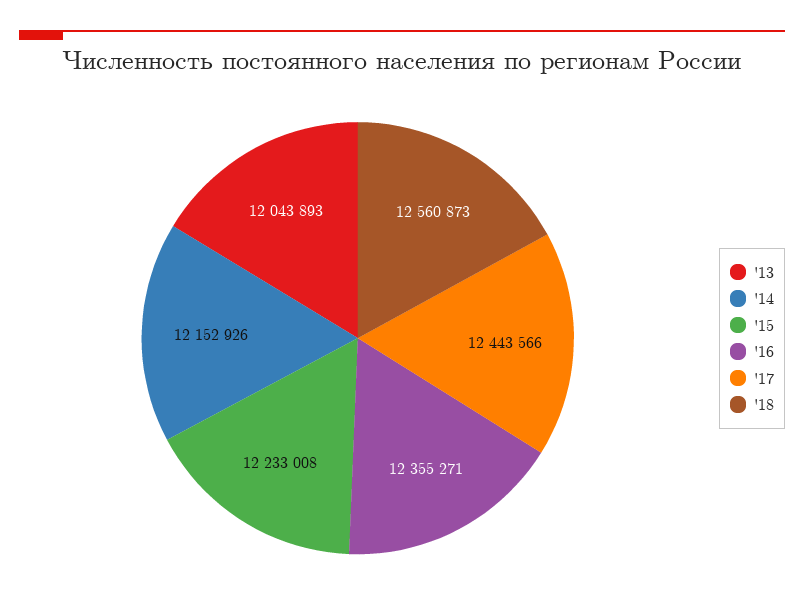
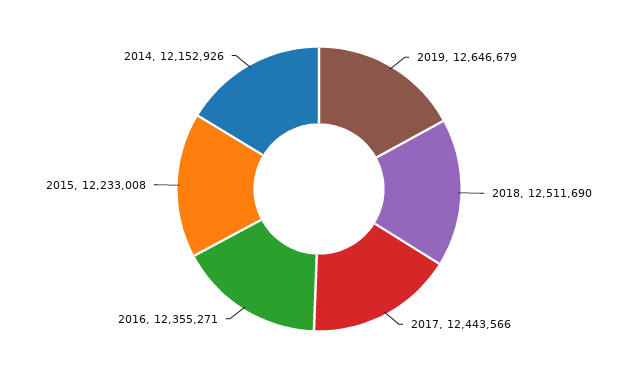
'13: 12043893 -> none
'18: 12560873 -> 12511690
2019: none -> 12646679

